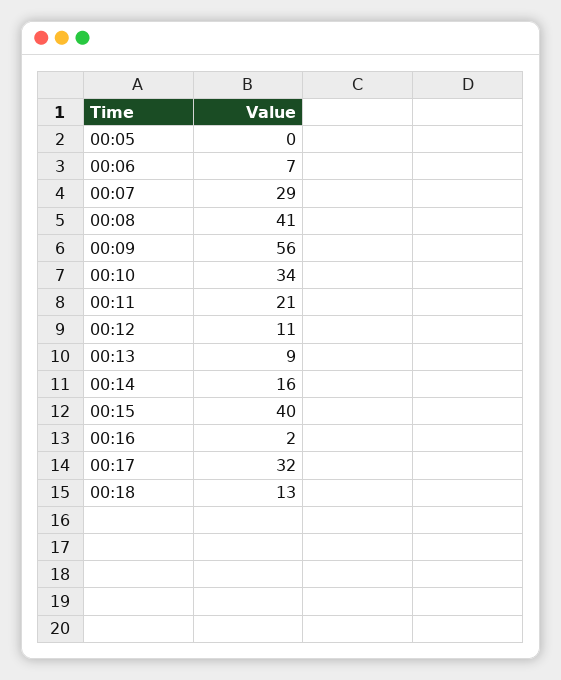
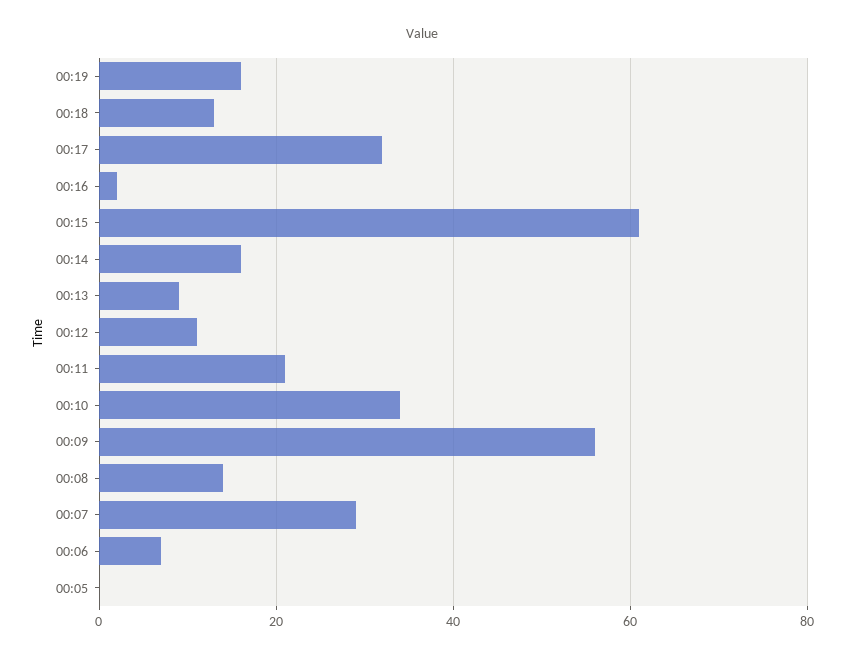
00:08: 41 -> 15
00:15: 40 -> 60
00:19: none -> 15

